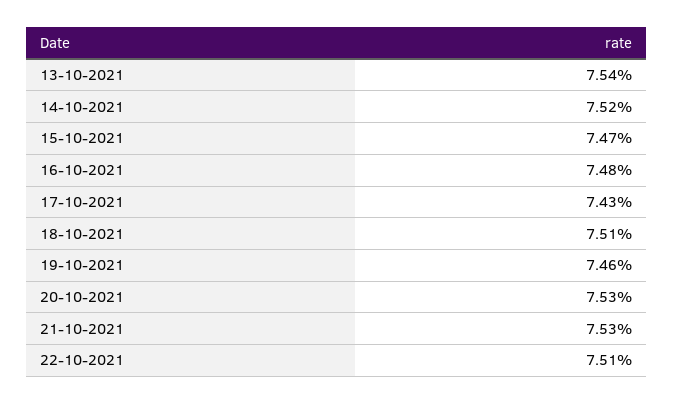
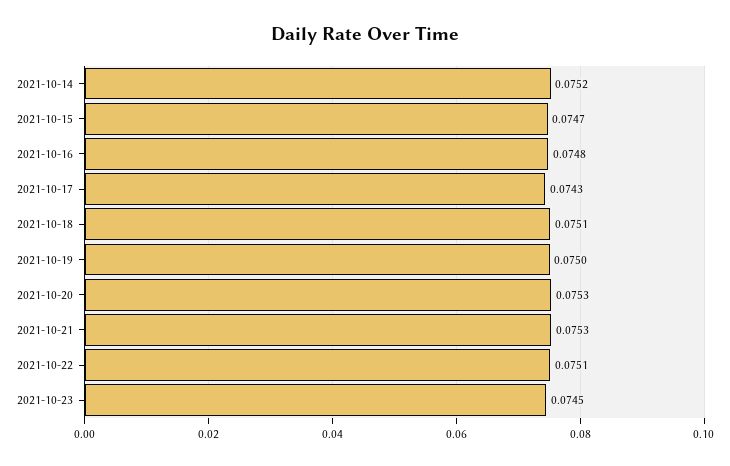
13-10-2021: 0.0754 -> none
19-10-2021: 0.0746 -> 0.075
2021-10-23: none -> 0.0745

